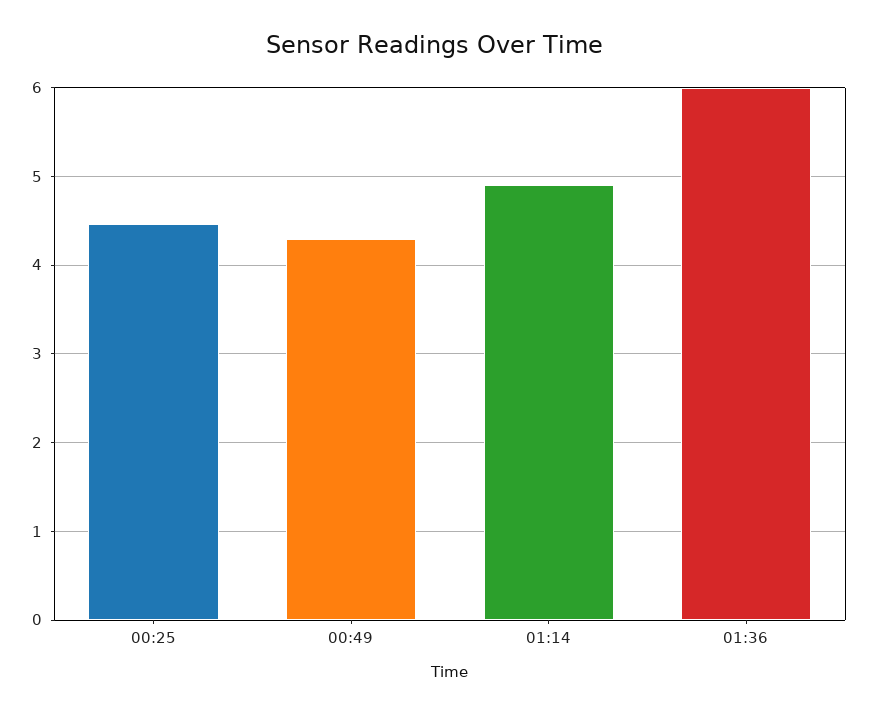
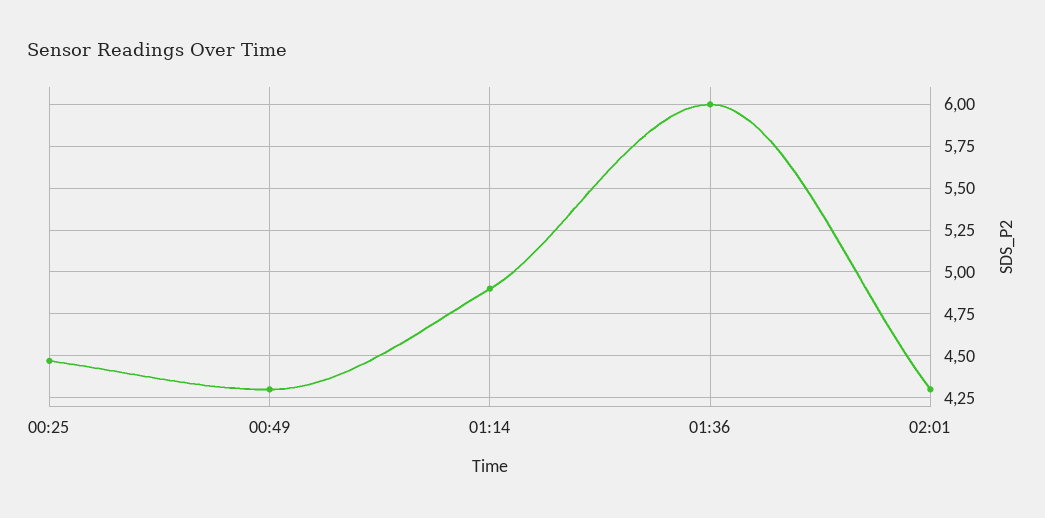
02:01: none -> 4.3

